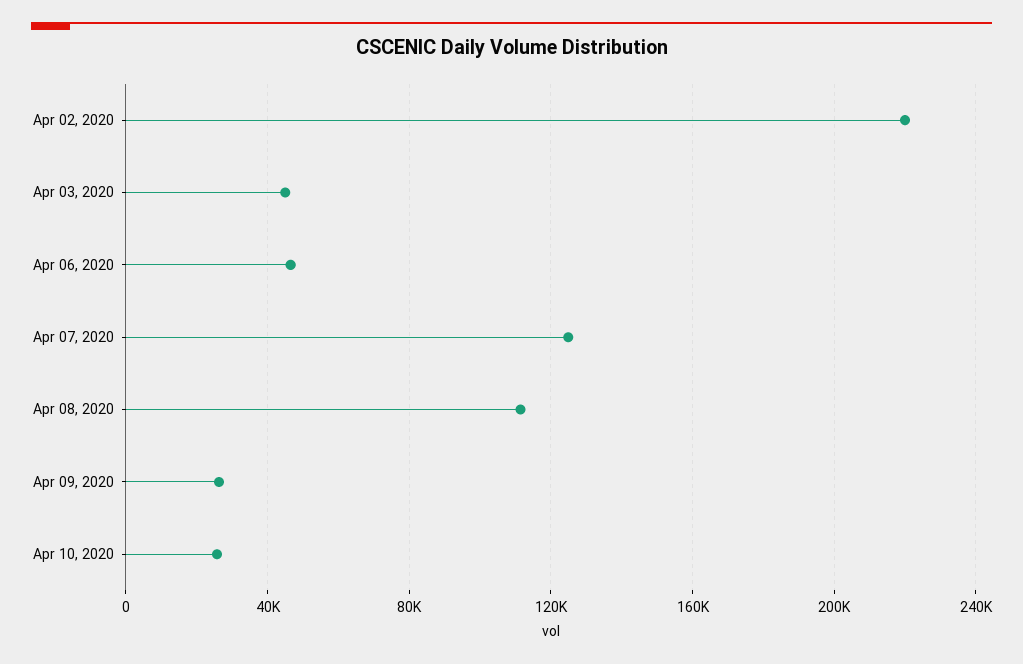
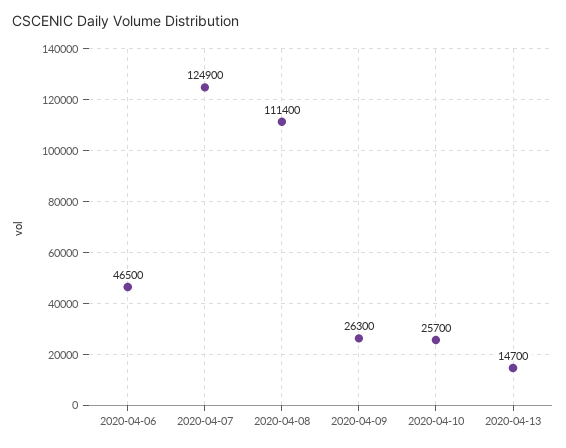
Apr 02, 2020: 220000 -> none
Apr 03, 2020: 45000 -> none
2020-04-13: none -> 14700

